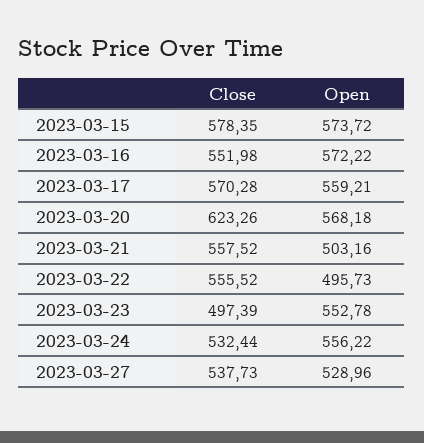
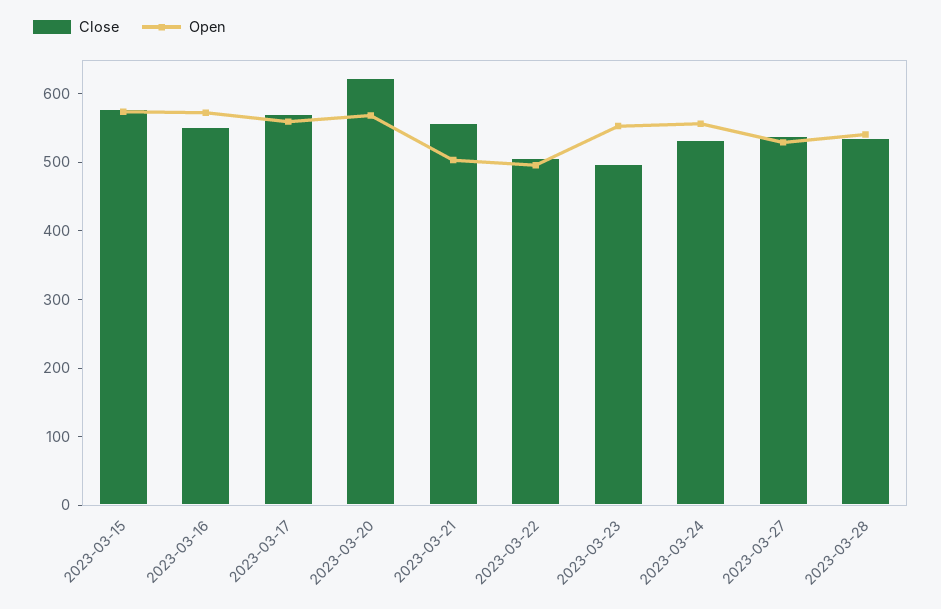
Close, 2023-03-22: 555.52 -> 500
Close, 2023-03-28: none -> 540
Open, 2023-03-28: none -> 540

